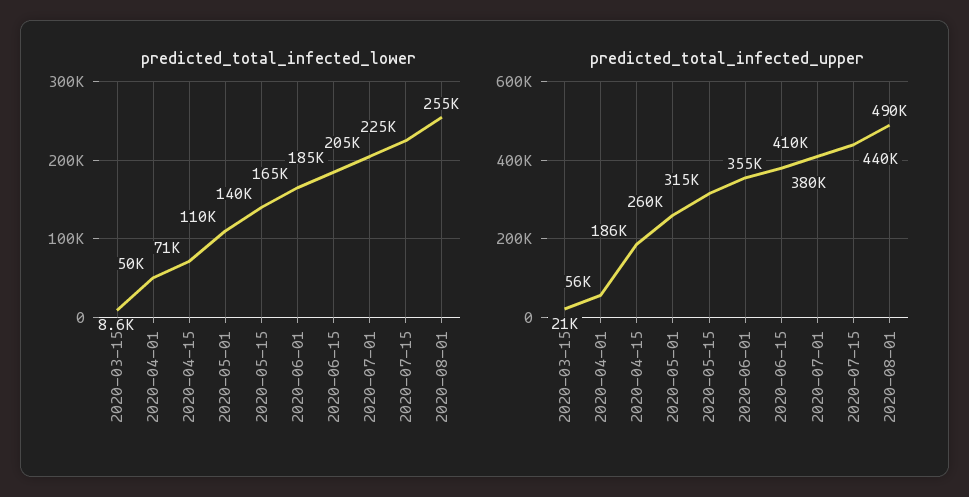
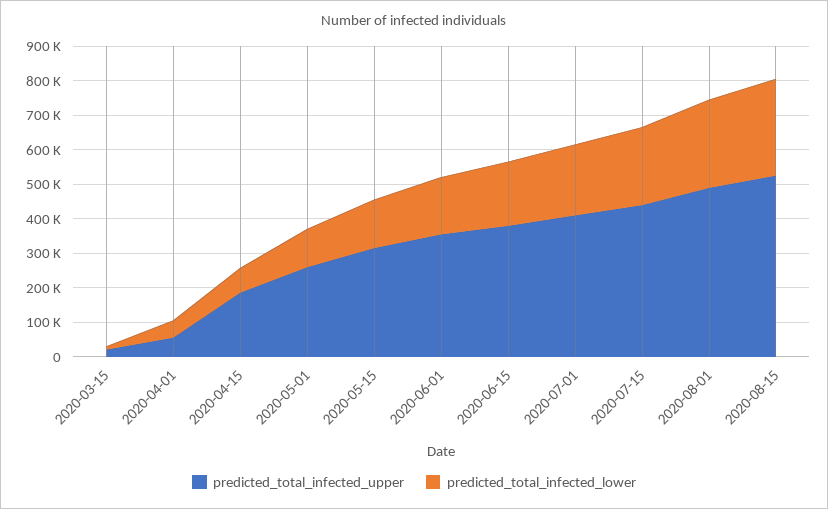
predicted_total_infected_upper, 2020-08-15: none -> 525000
predicted_total_infected_lower, 2020-08-15: none -> 275000

